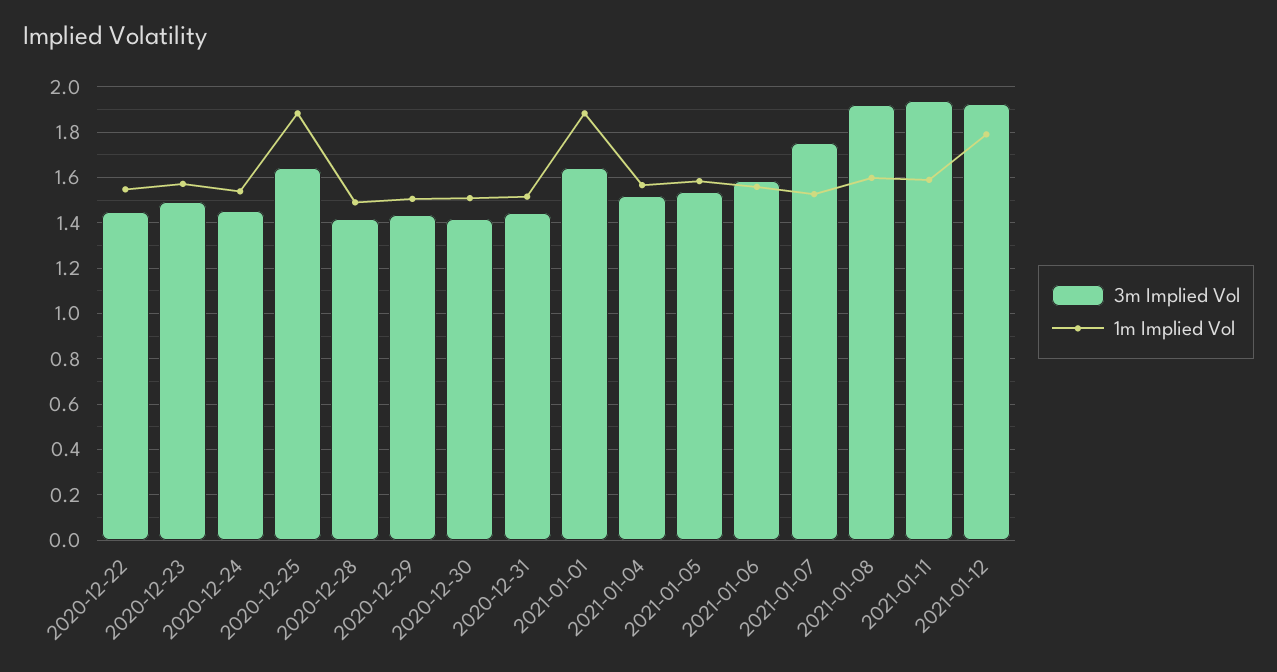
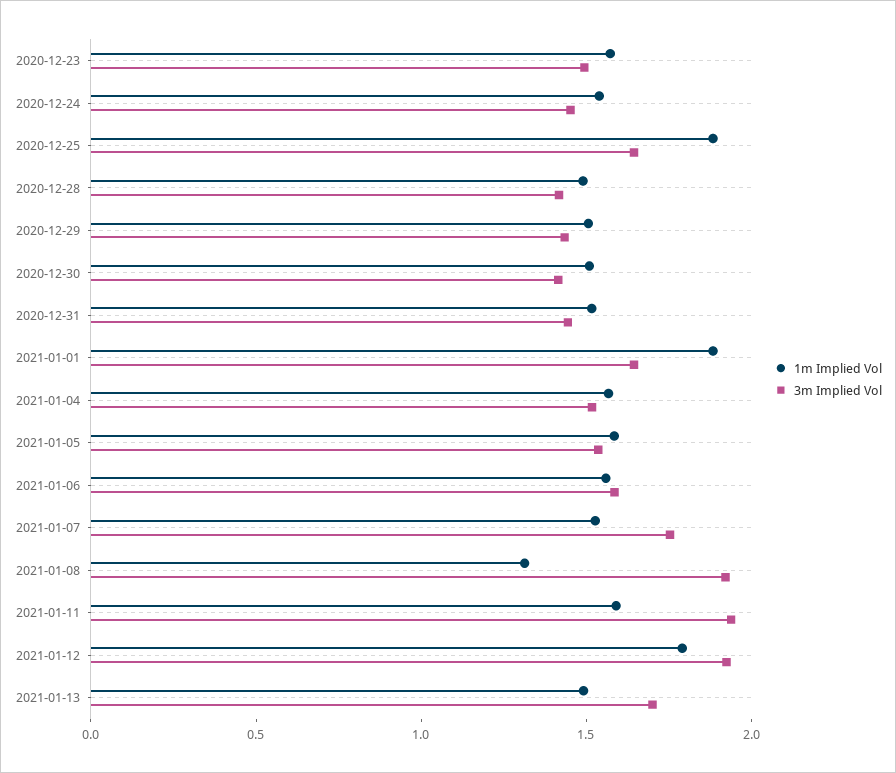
3m Implied Vol, 2020-12-22: 1.45 -> none
1m Implied Vol, 2020-12-22: 1.55 -> none
1m Implied Vol, 2021-01-08: 1.6 -> 1.3
1m Implied Vol, 2021-01-13: none -> 1.5
3m Implied Vol, 2021-01-13: none -> 1.7

